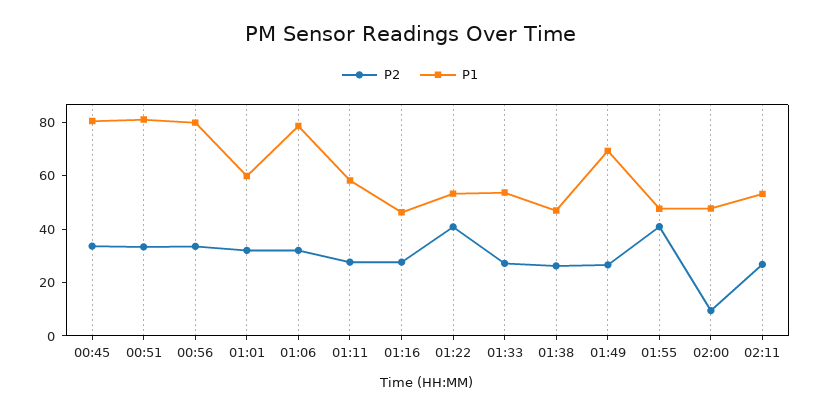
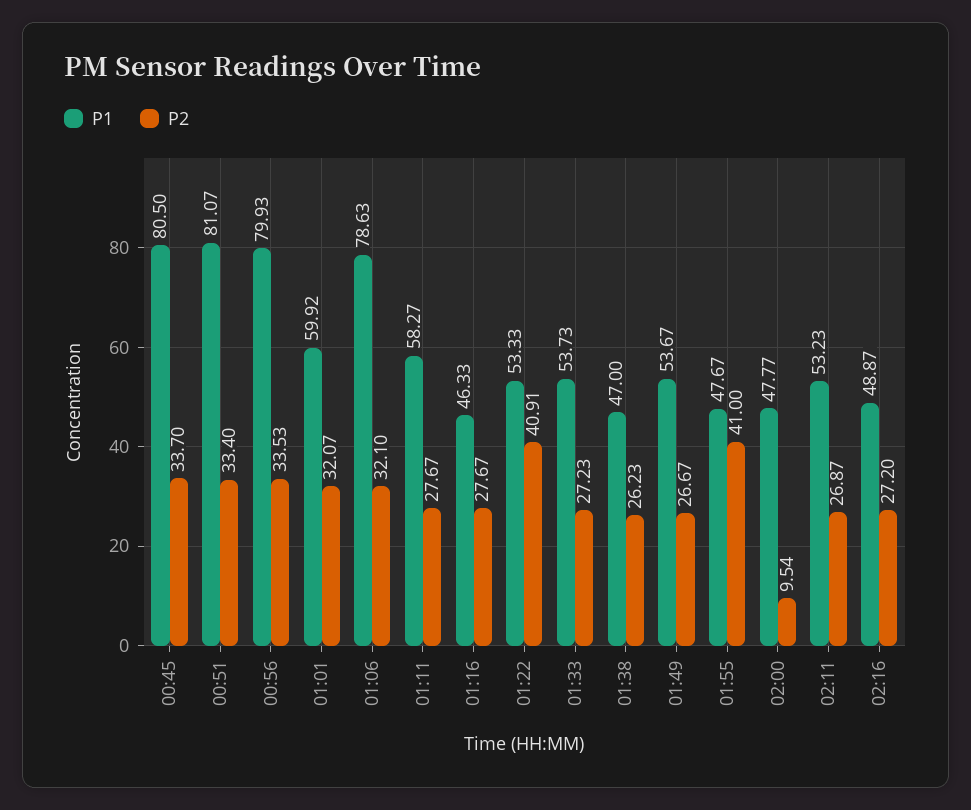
P1, 01:49: 70 -> 53.67
P1, 02:16: none -> 48.87
P2, 02:16: none -> 27.2

